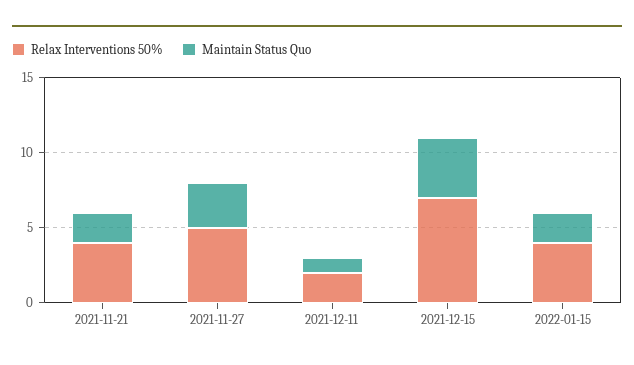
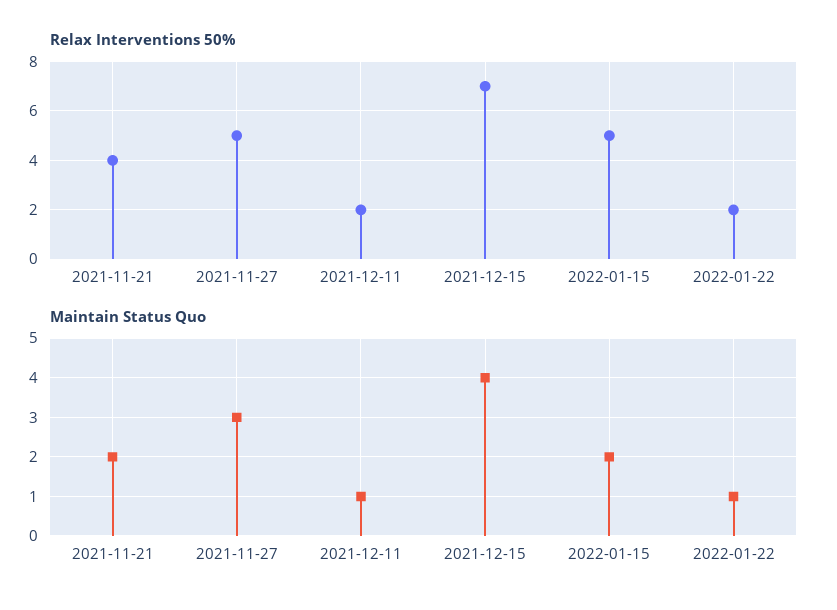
Relax Interventions 50%, 2022-01-15: 4 -> 5
Relax Interventions 50%, 2022-01-22: none -> 2
Maintain Status Quo, 2022-01-22: none -> 1

